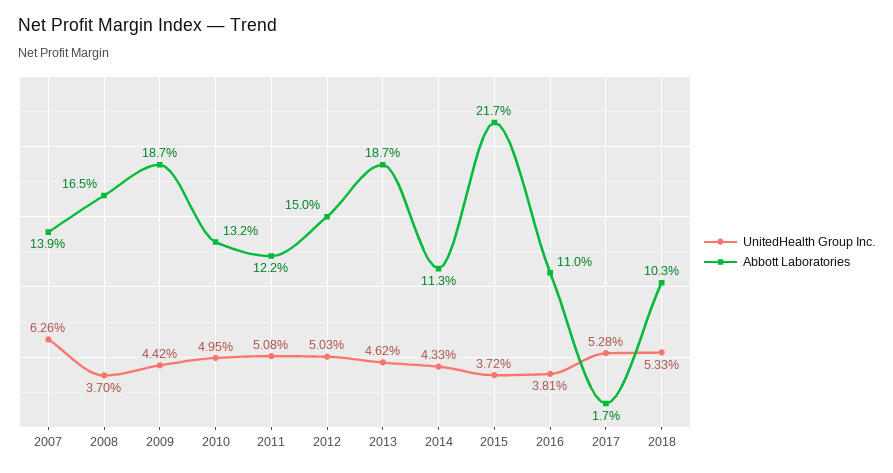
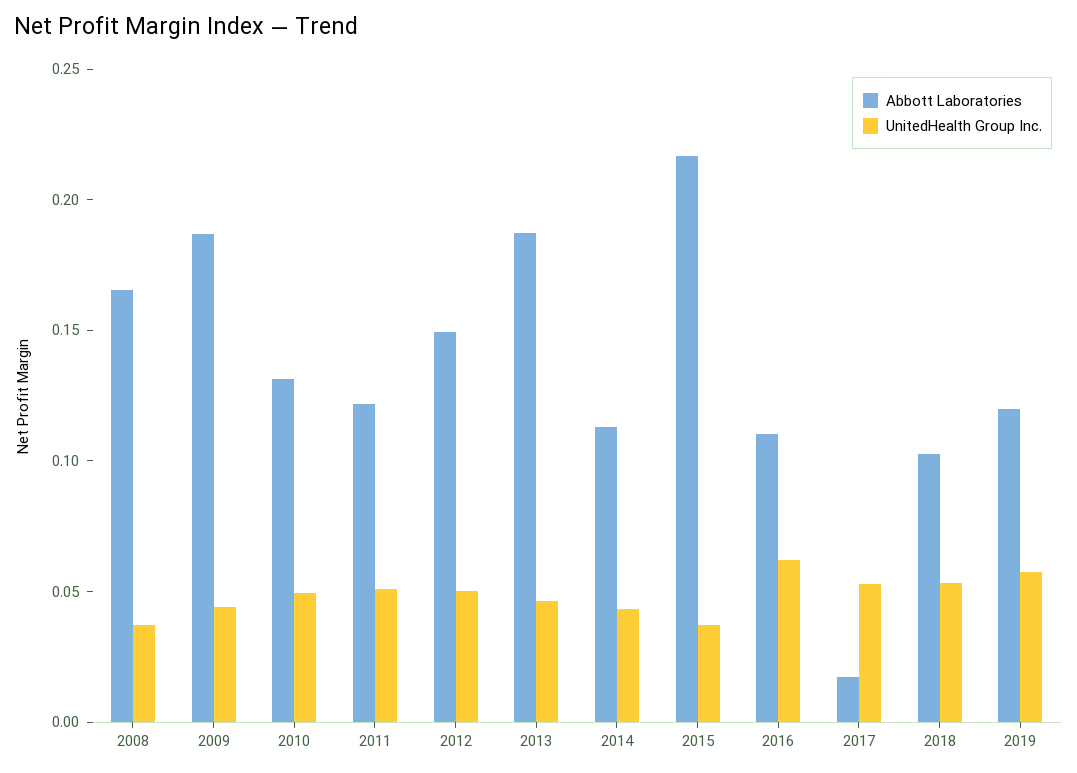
UnitedHealth Group Inc., 2007: 0.0626 -> none
Abbott Laboratories, 2007: 0.139 -> none
UnitedHealth Group Inc., 2016: 0.0381 -> 0.06
Abbott Laboratories, 2019: none -> 0.12
UnitedHealth Group Inc., 2019: none -> 0.06

